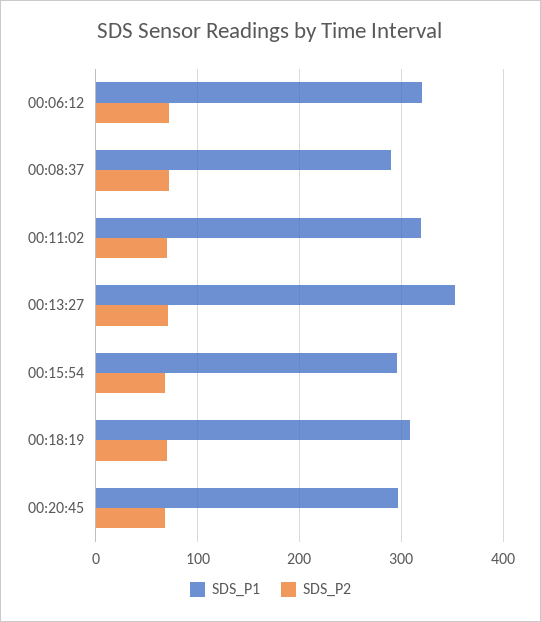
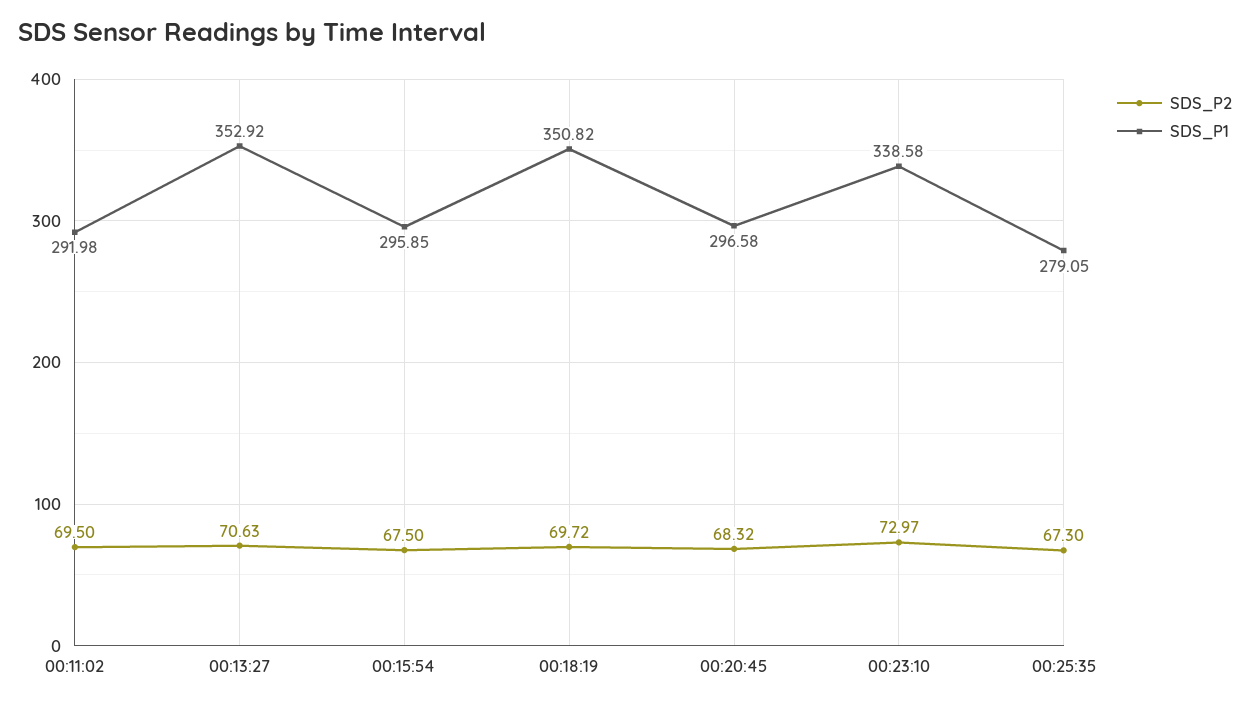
SDS_P1, 00:06:12: 320 -> none
SDS_P2, 00:06:12: 70 -> none
SDS_P1, 00:08:37: 290 -> none
SDS_P2, 00:08:37: 70 -> none
SDS_P1, 00:11:02: 320 -> 291.98
SDS_P1, 00:18:19: 310 -> 350.82
SDS_P2, 00:23:10: none -> 72.97
SDS_P1, 00:23:10: none -> 338.58
SDS_P2, 00:25:35: none -> 67.3
SDS_P1, 00:25:35: none -> 279.05

